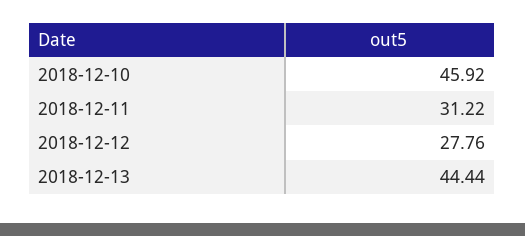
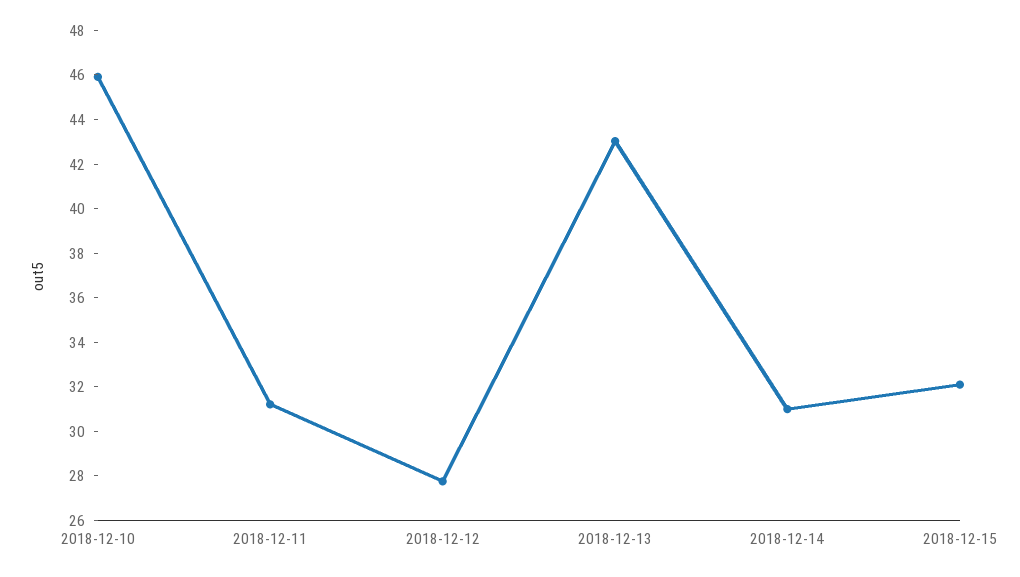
2018-12-13: 44.44 -> 43
2018-12-14: none -> 31
2018-12-15: none -> 32

